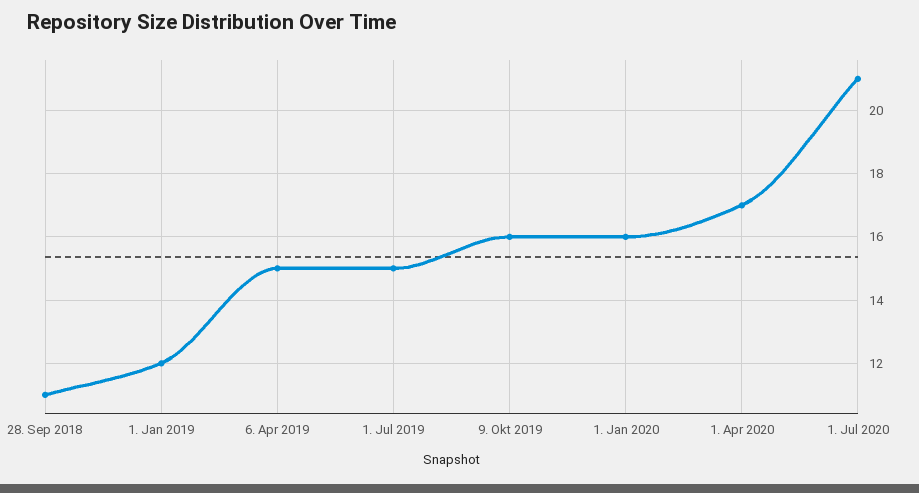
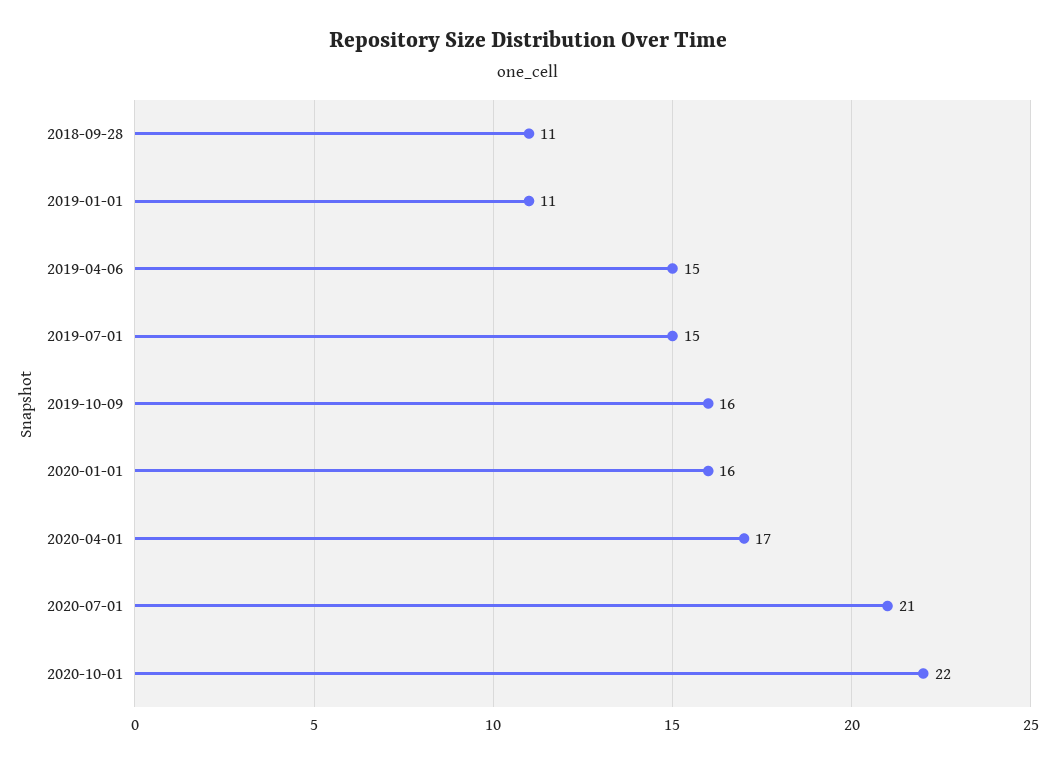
1. Jan 2019: 12 -> 11
2020-10-01: none -> 22

